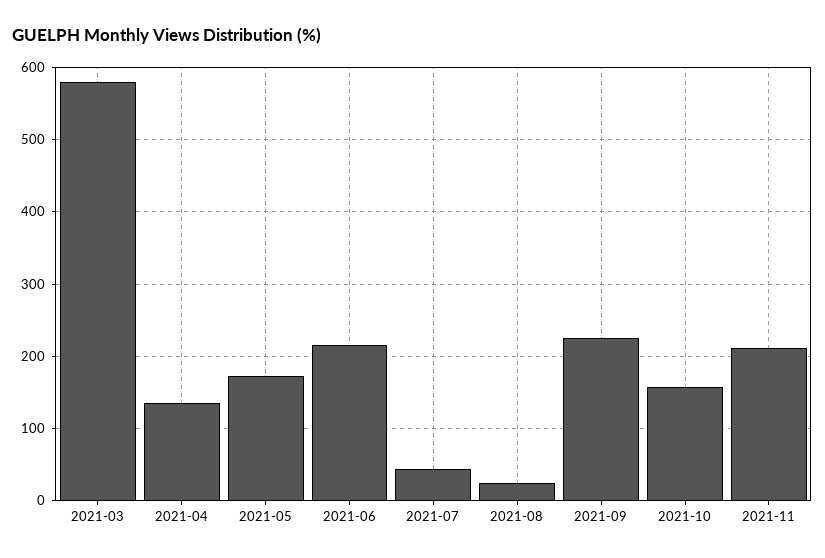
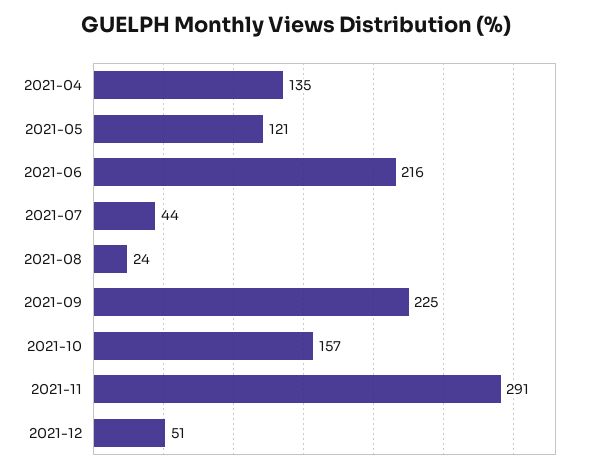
2021-03: 580 -> none
2021-05: 170 -> 121
2021-11: 210 -> 291
2021-12: none -> 51

